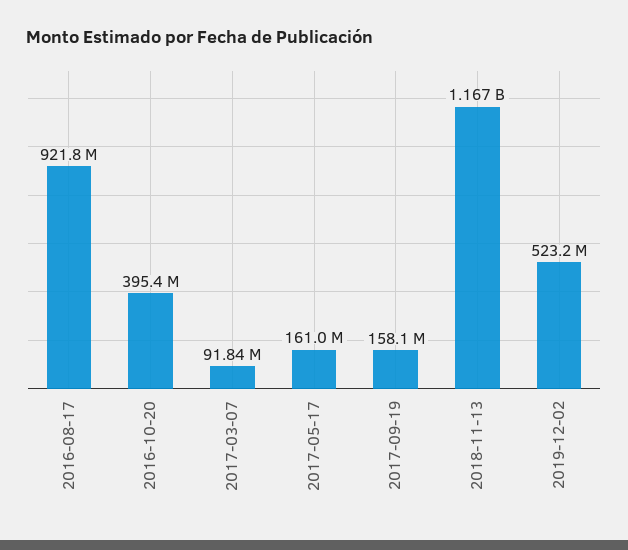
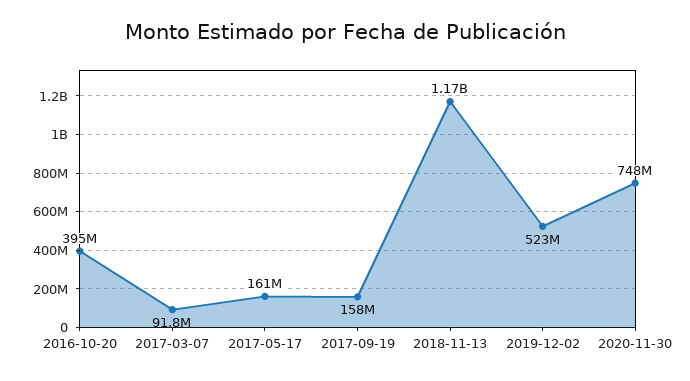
2016-08-17: 921800000 -> none
2020-11-30: none -> 748000000

